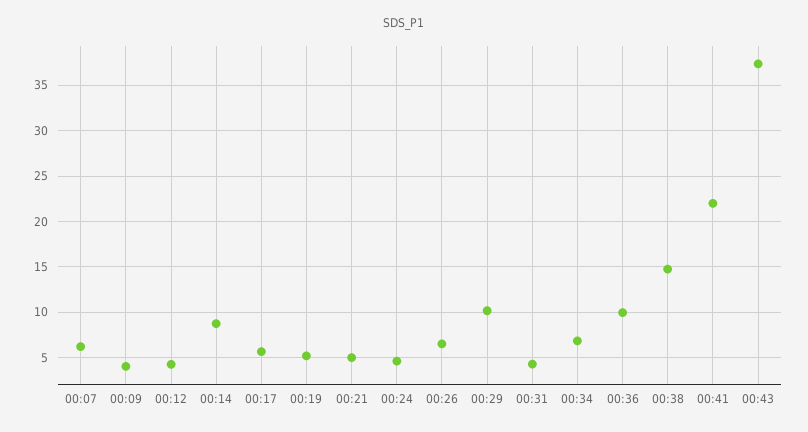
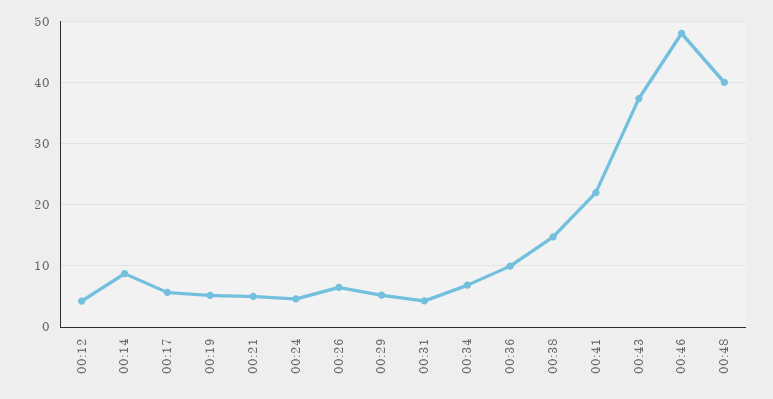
00:07: 6 -> none
00:09: 4 -> none
00:29: 10 -> 5
00:46: none -> 48
00:48: none -> 40

